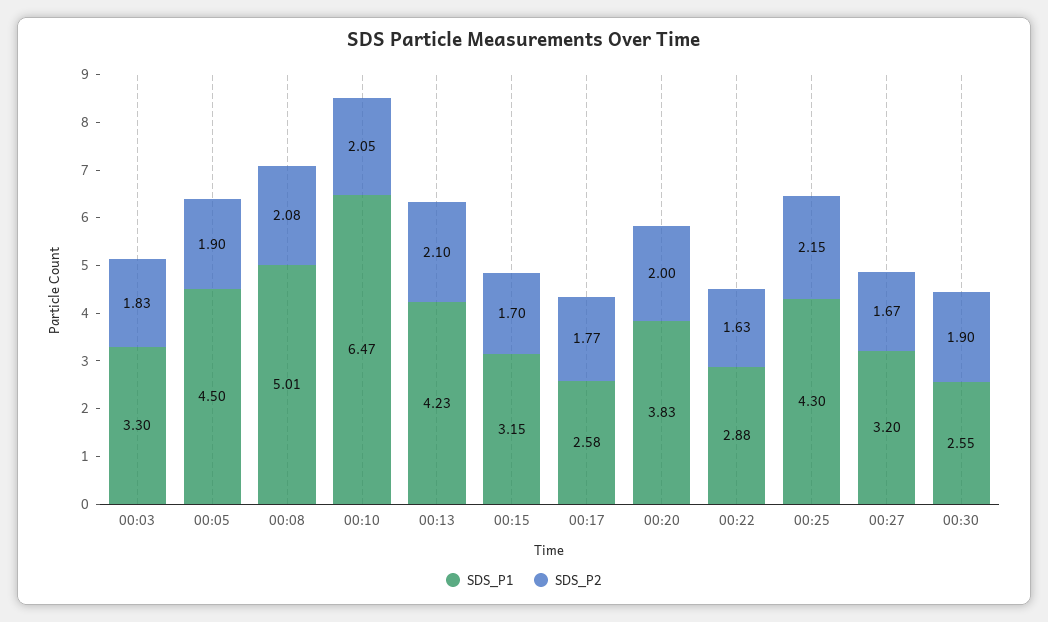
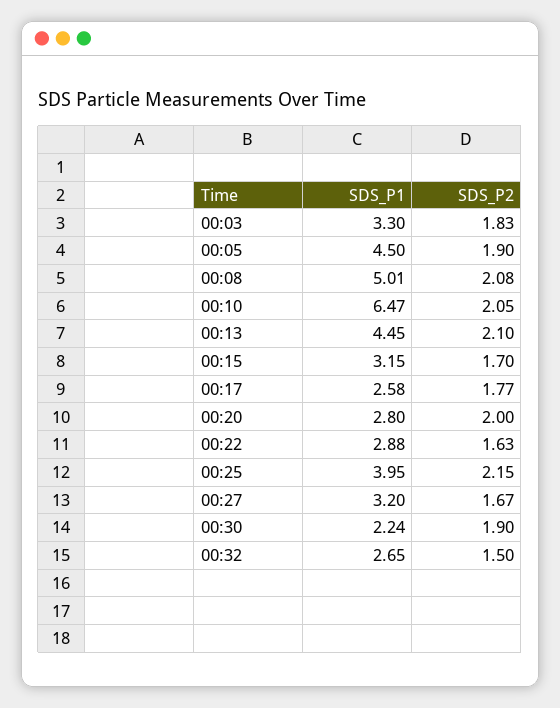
SDS_P1, 00:13: 4.23 -> 4.45
SDS_P1, 00:20: 3.83 -> 2.8
SDS_P1, 00:25: 4.3 -> 3.95
SDS_P1, 00:30: 2.55 -> 2.24
SDS_P1, 00:32: none -> 2.65
SDS_P2, 00:32: none -> 1.5

